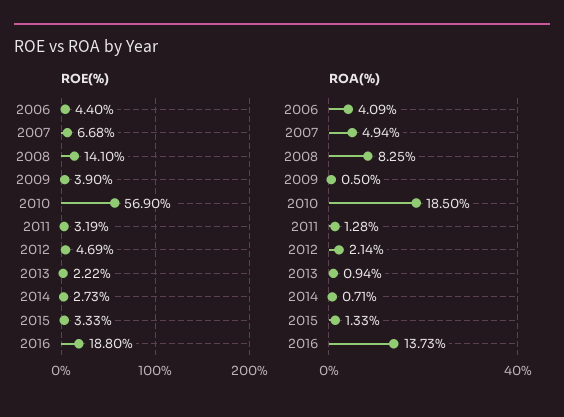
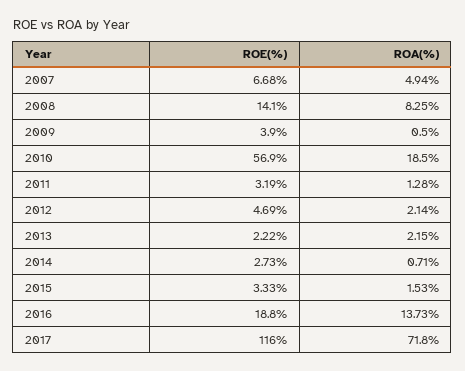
ROE(%), 2006: 4.4 -> none
ROA(%), 2006: 4.09 -> none
ROA(%), 2013: 0.94 -> 2.15
ROA(%), 2015: 1.33 -> 1.53
ROE(%), 2017: none -> 116
ROA(%), 2017: none -> 71.8

